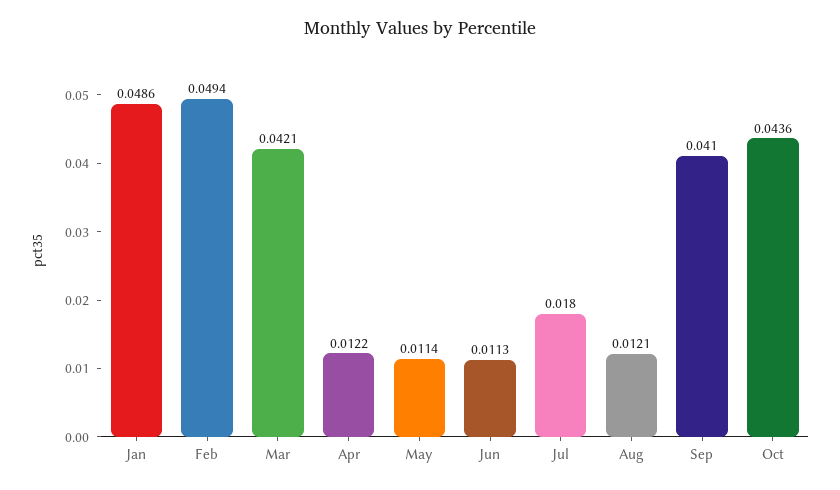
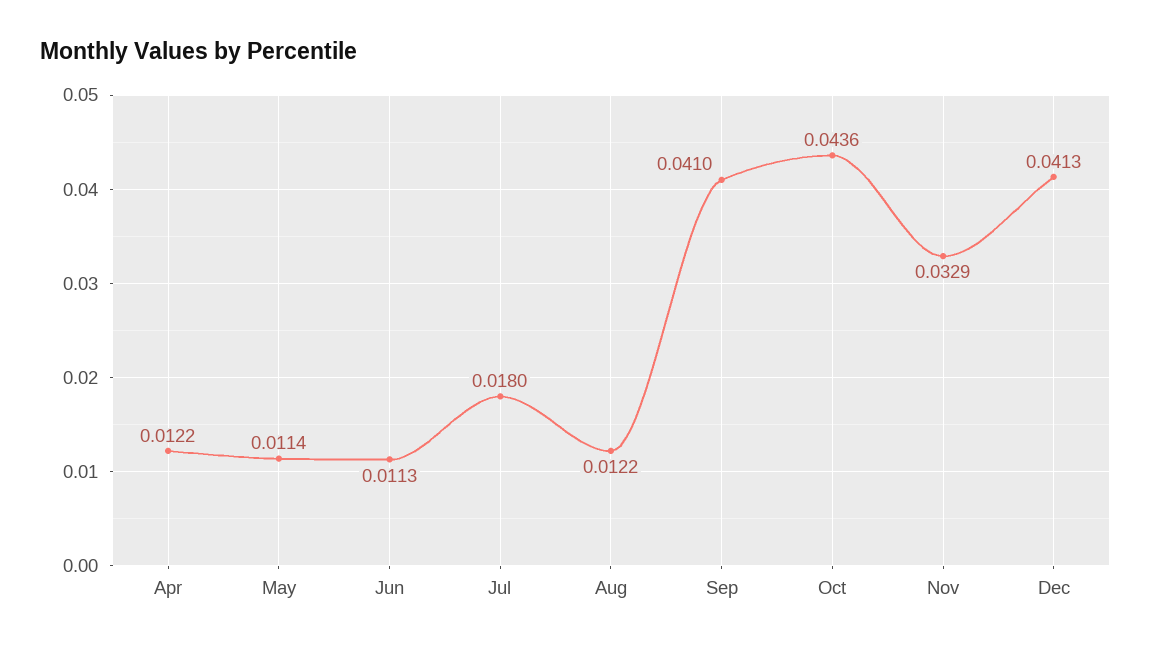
Jan: 0.0486 -> none
Feb: 0.0494 -> none
Mar: 0.0421 -> none
Aug: 0.0121 -> 0.0122
Nov: none -> 0.0329
Dec: none -> 0.0413

